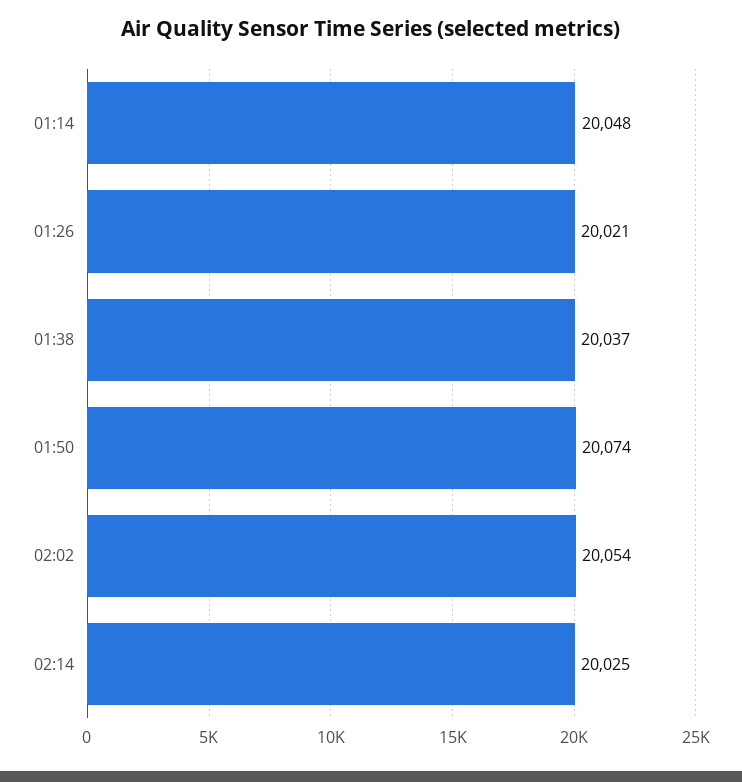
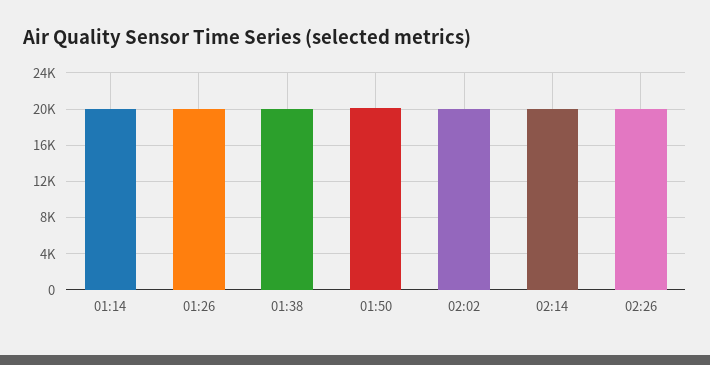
02:26: none -> 20000

